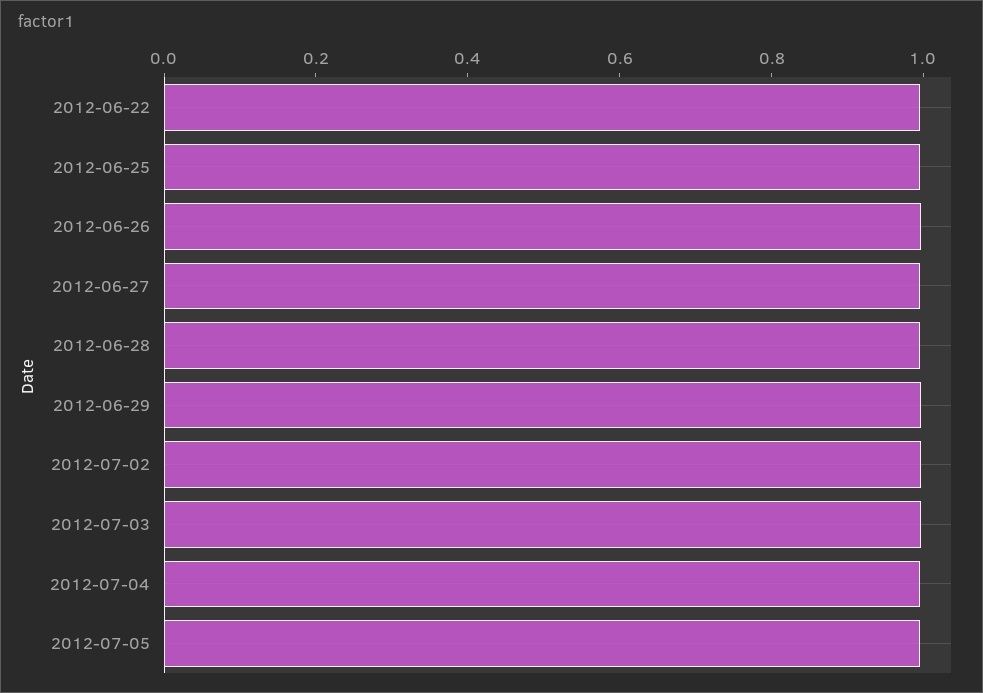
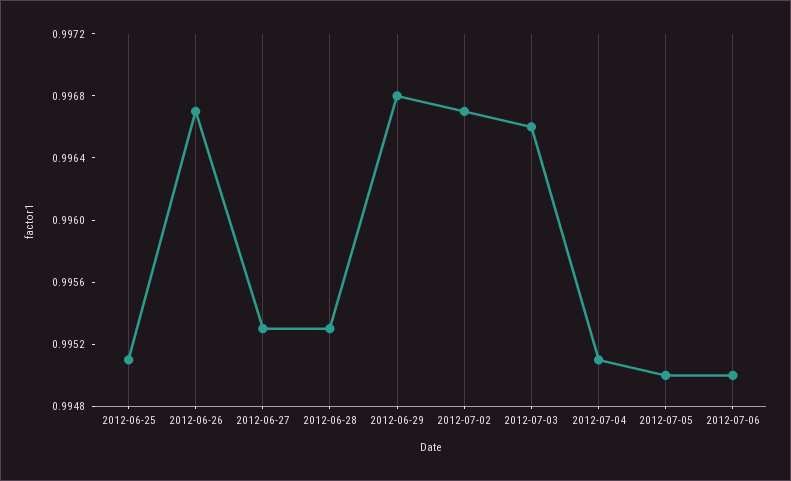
2012-06-22: 1 -> none
2012-07-06: none -> 0.995

